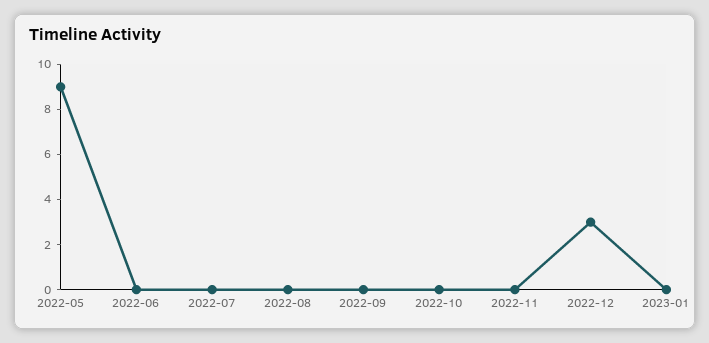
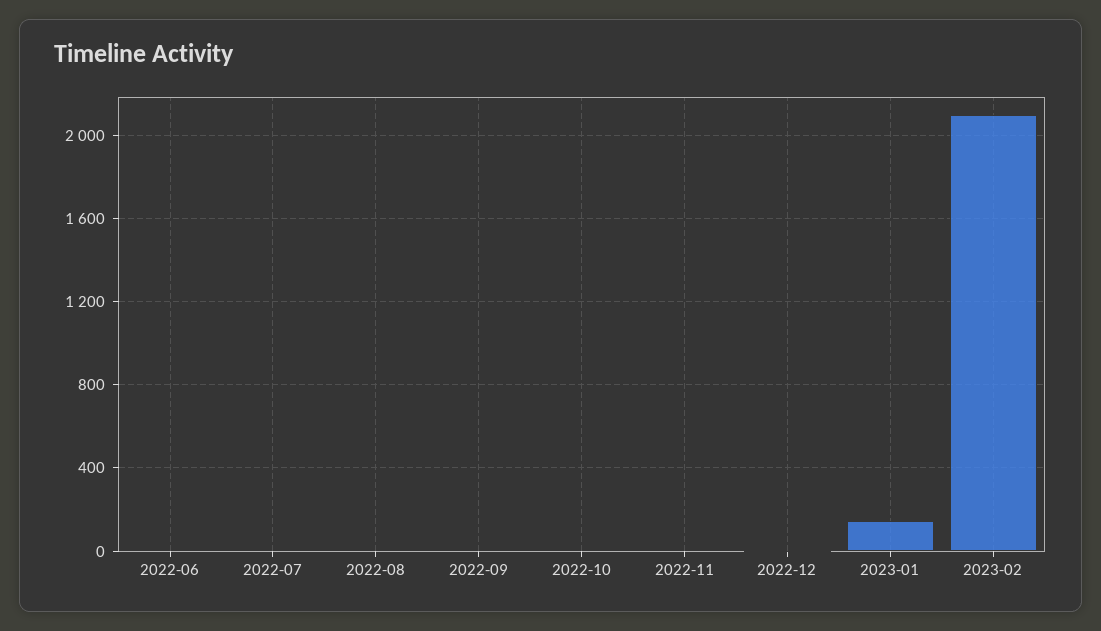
2022-05: 9 -> none
2023-01: 0 -> 150
2023-02: none -> 2100

